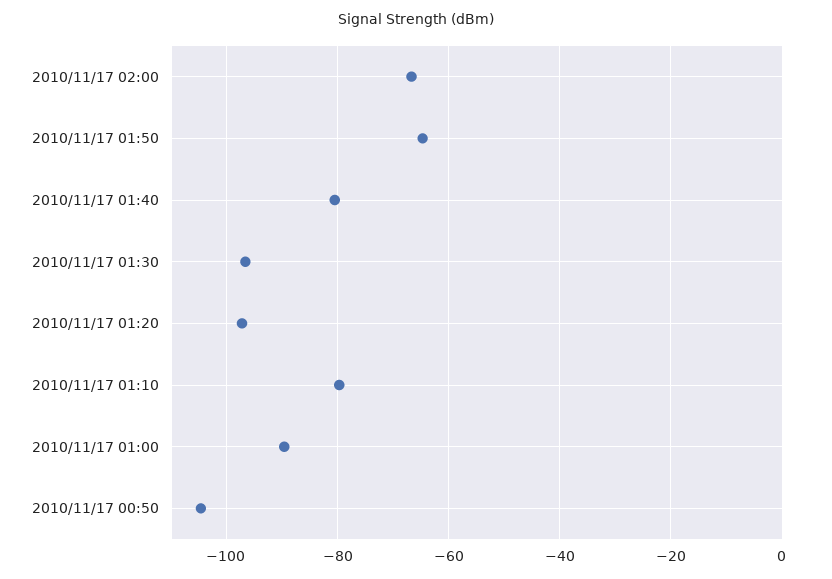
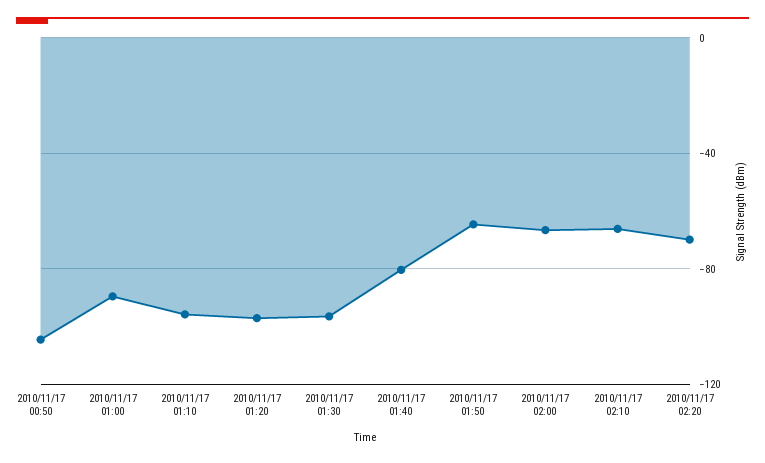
2010/11/17 01:10: -80 -> -95
2010/11/17 02:10: none -> -65
2010/11/17 02:20: none -> -70

